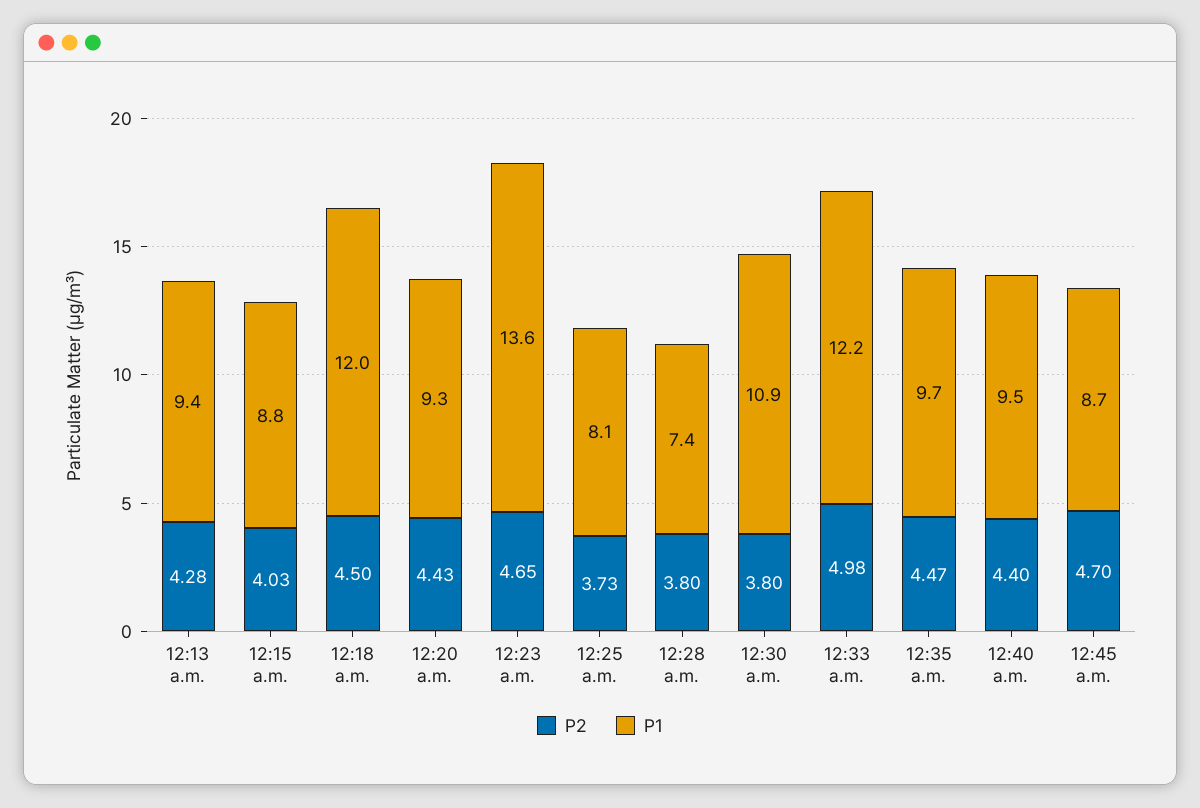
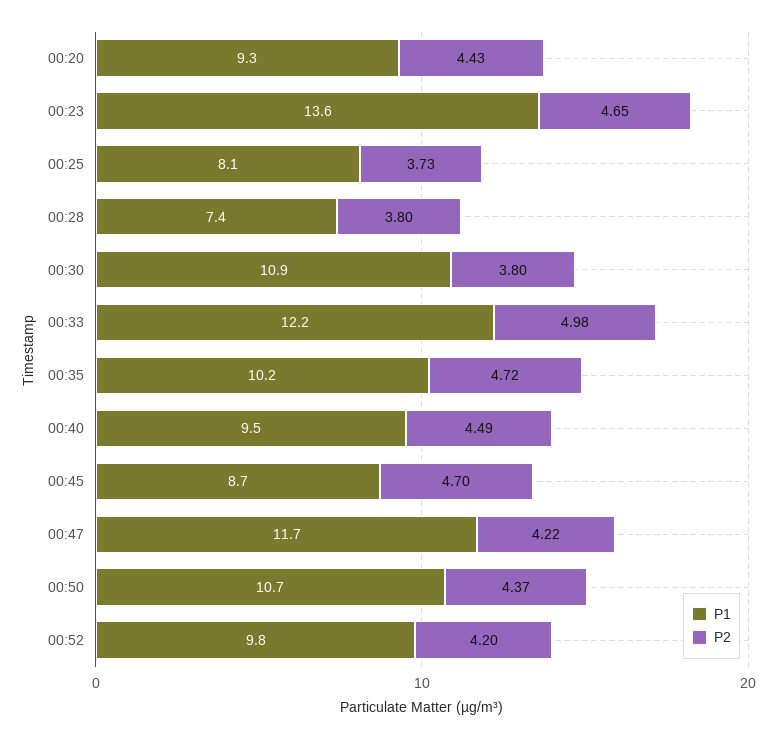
P2, 12:13 a.m.: 4.28 -> none
P1, 12:13 a.m.: 9.4 -> none
P2, 12:15 a.m.: 4.03 -> none
P1, 12:15 a.m.: 8.8 -> none
P2, 12:18 a.m.: 4.5 -> none
P1, 12:18 a.m.: 12 -> none
P2, 12:35 a.m.: 4.47 -> 4.72
P1, 12:35 a.m.: 9.7 -> 10.2
P2, 12:40 a.m.: 4.4 -> 4.49
P1, 00:47: none -> 11.7
P2, 00:47: none -> 4.22
P1, 00:50: none -> 10.7
P2, 00:50: none -> 4.37
P1, 00:52: none -> 9.8
P2, 00:52: none -> 4.2

